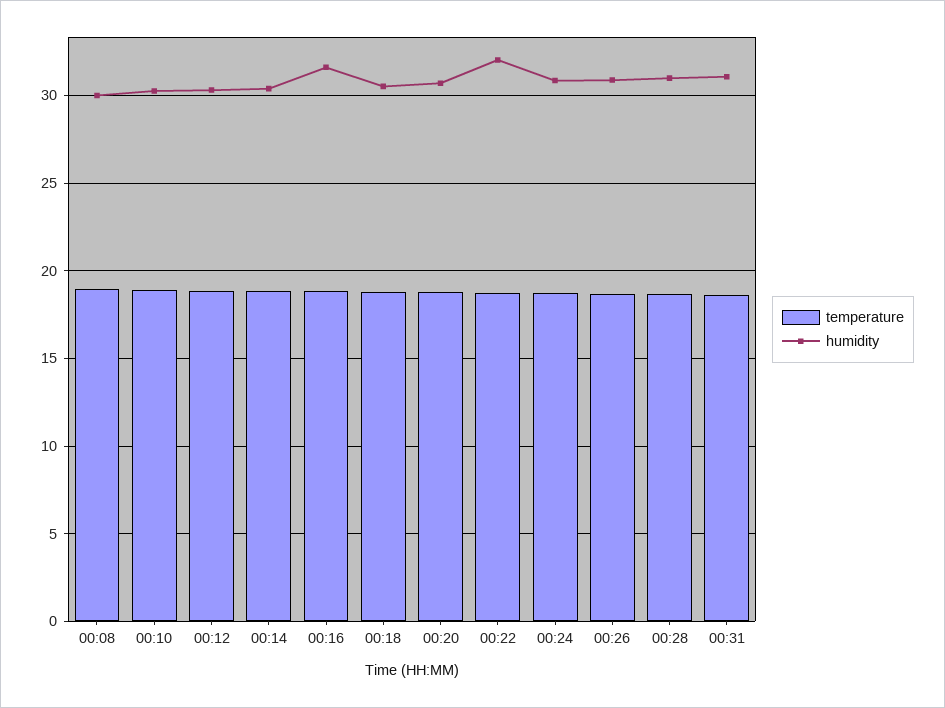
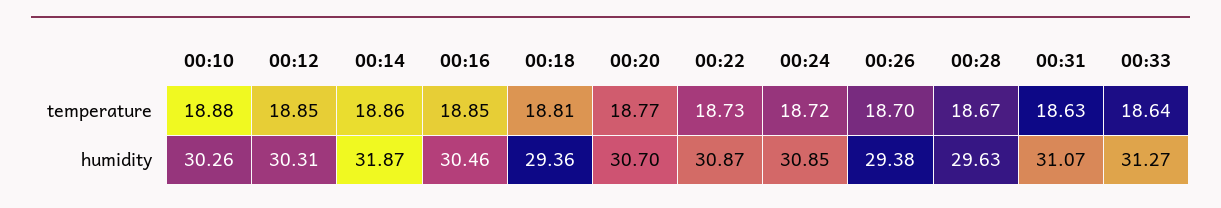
temperature, 00:08: 19 -> none
humidity, 00:08: 30 -> none
humidity, 00:14: 30.5 -> 31.87
humidity, 00:16: 31.5 -> 30.46
humidity, 00:18: 30.5 -> 29.36
humidity, 00:22: 32 -> 30.87
humidity, 00:26: 31 -> 29.38
humidity, 00:28: 31 -> 29.63
temperature, 00:33: none -> 18.64
humidity, 00:33: none -> 31.27

